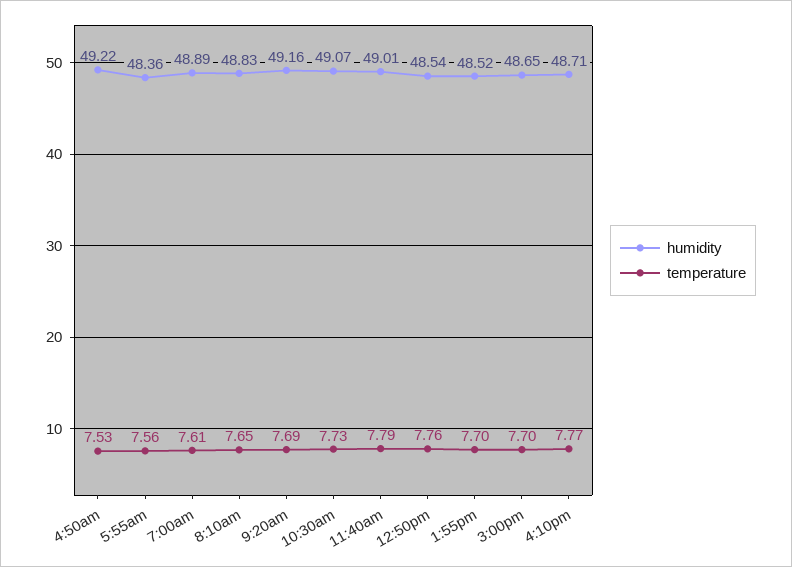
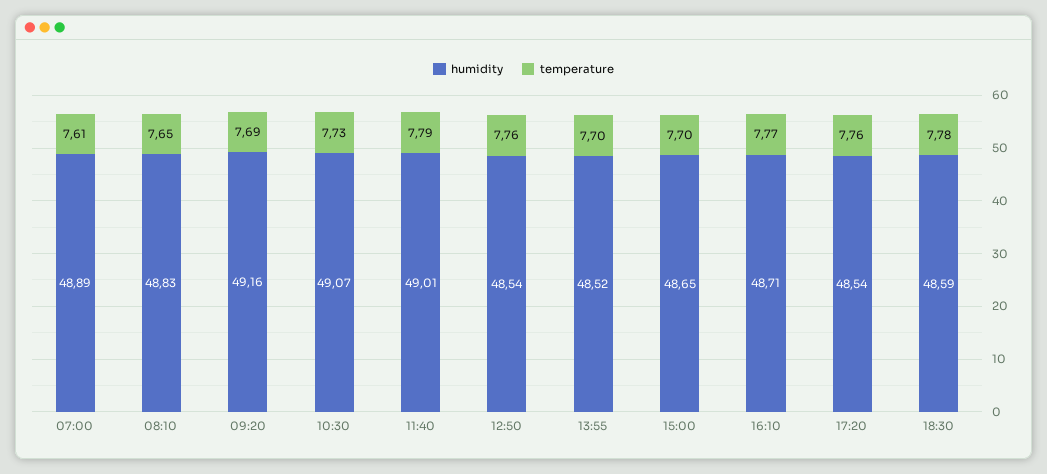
humidity, 4:50am: 49.22 -> none
temperature, 4:50am: 7.53 -> none
humidity, 5:55am: 48.36 -> none
temperature, 5:55am: 7.56 -> none
humidity, 17:20: none -> 48.54
temperature, 17:20: none -> 7.76
humidity, 18:30: none -> 48.59
temperature, 18:30: none -> 7.78

